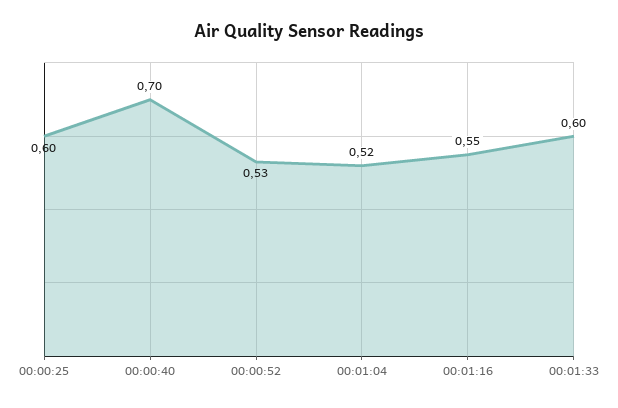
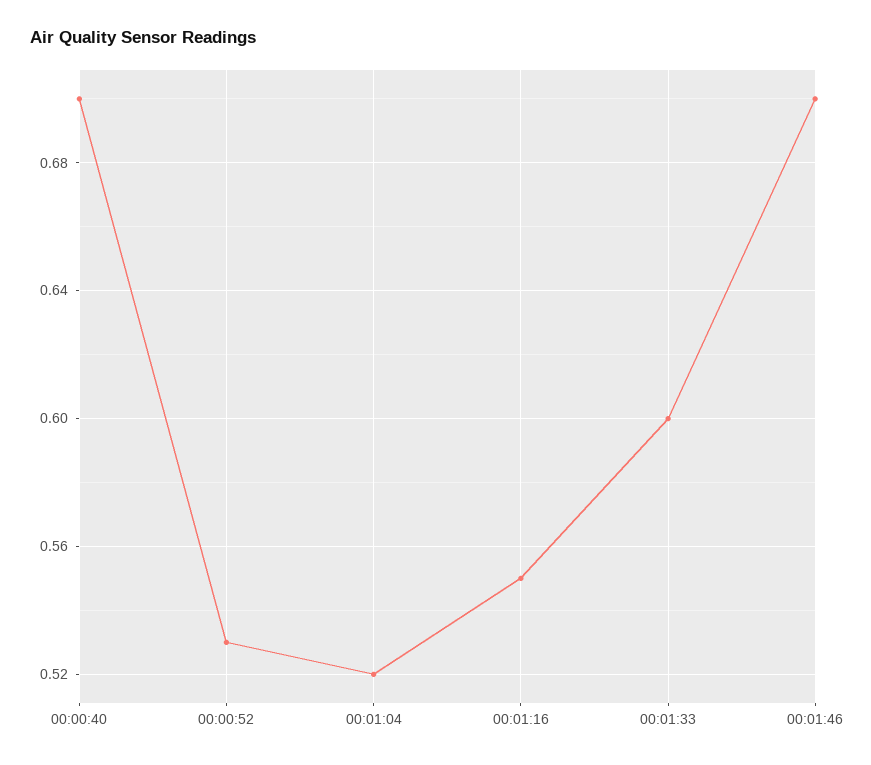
00:00:25: 0.6 -> none
00:01:46: none -> 0.7

